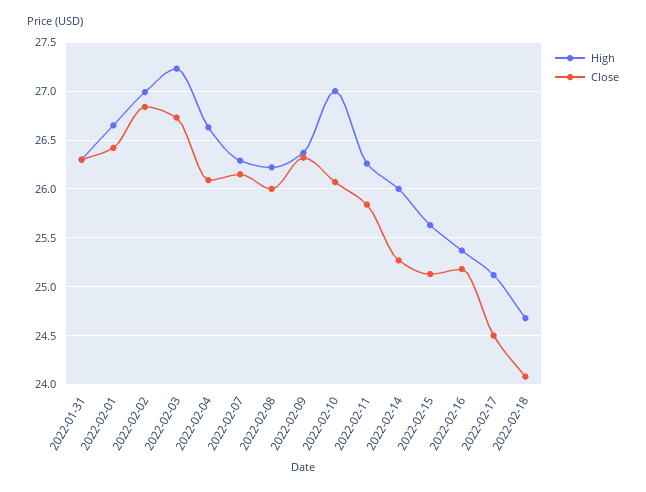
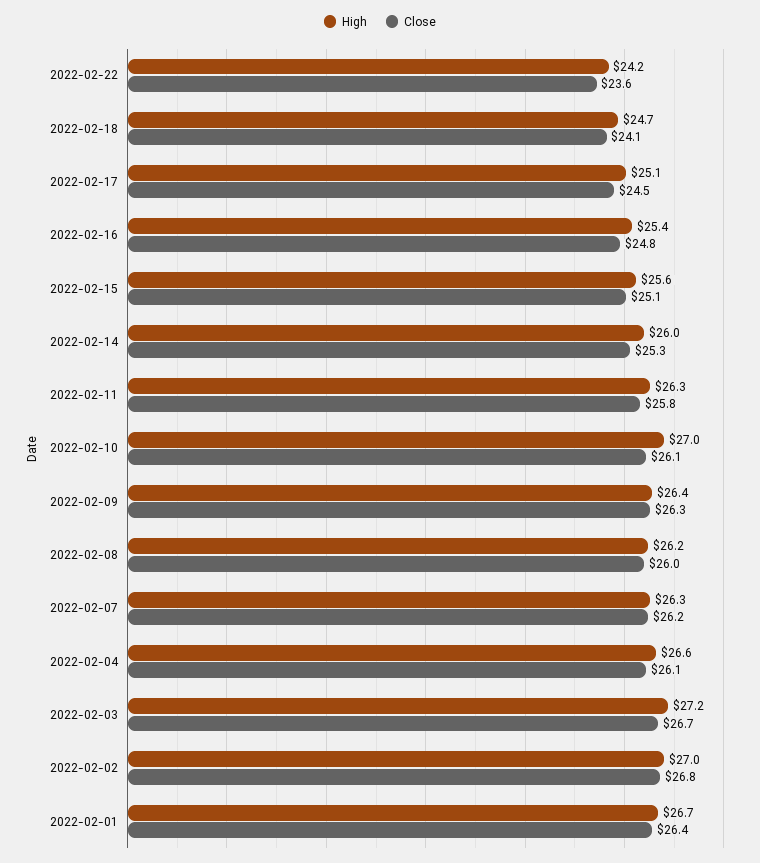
High, 2022-01-31: 26.3 -> none
Close, 2022-01-31: 26.3 -> none
Close, 2022-02-16: 25.2 -> 24.8
High, 2022-02-22: none -> 24.2
Close, 2022-02-22: none -> 23.6

